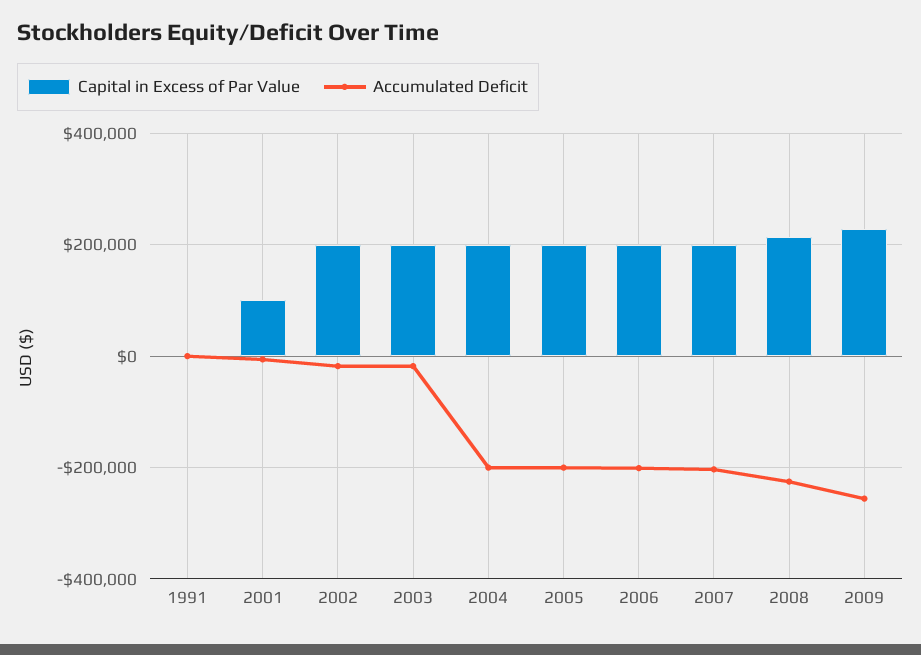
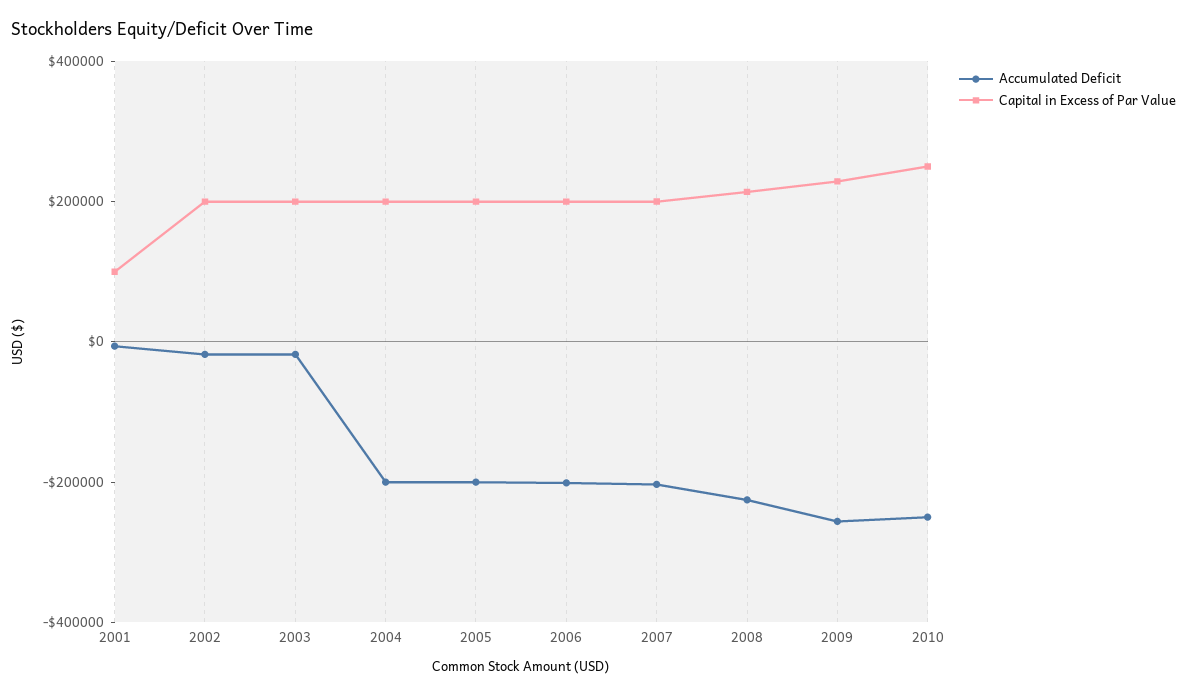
Capital in Excess of Par Value, 1991: 0 -> none
Accumulated Deficit, 1991: 0 -> none
Accumulated Deficit, 2010: none -> -250000
Capital in Excess of Par Value, 2010: none -> 250000

